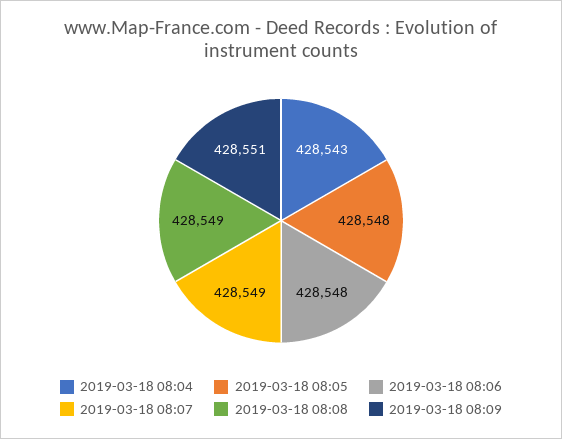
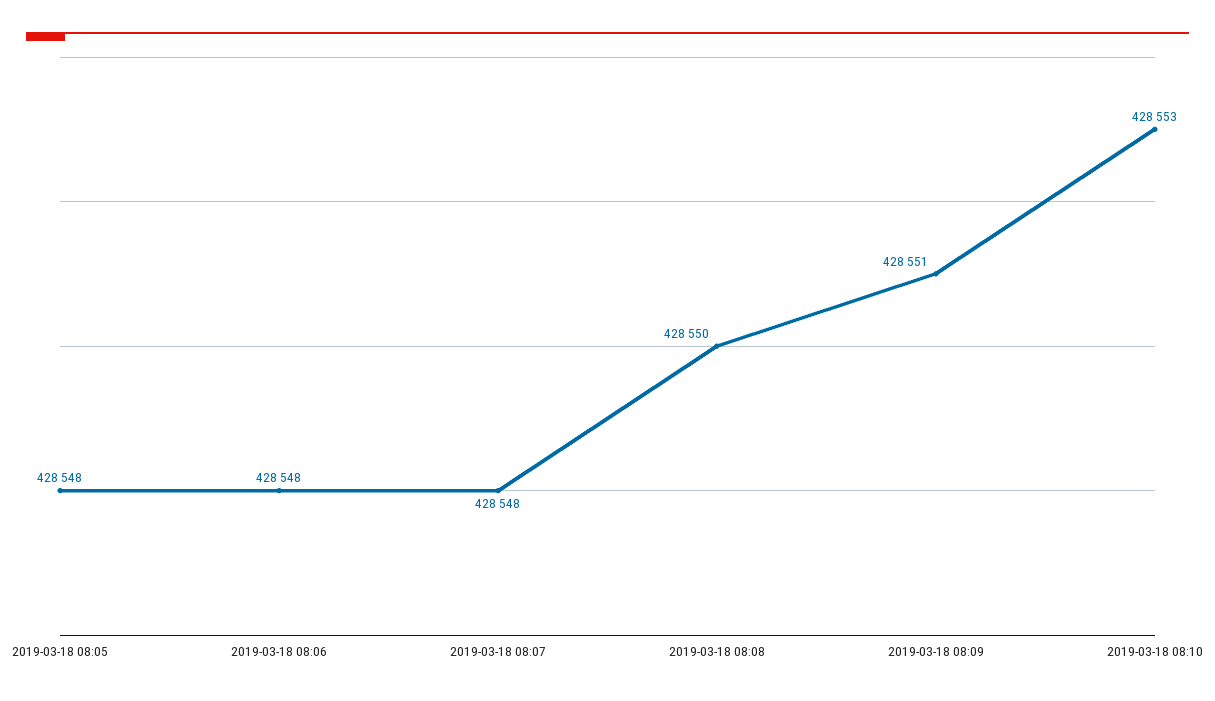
2019-03-18 08:04: 428543 -> none
2019-03-18 08:07: 428549 -> 428548
2019-03-18 08:08: 428549 -> 428550
2019-03-18 08:10: none -> 428553

